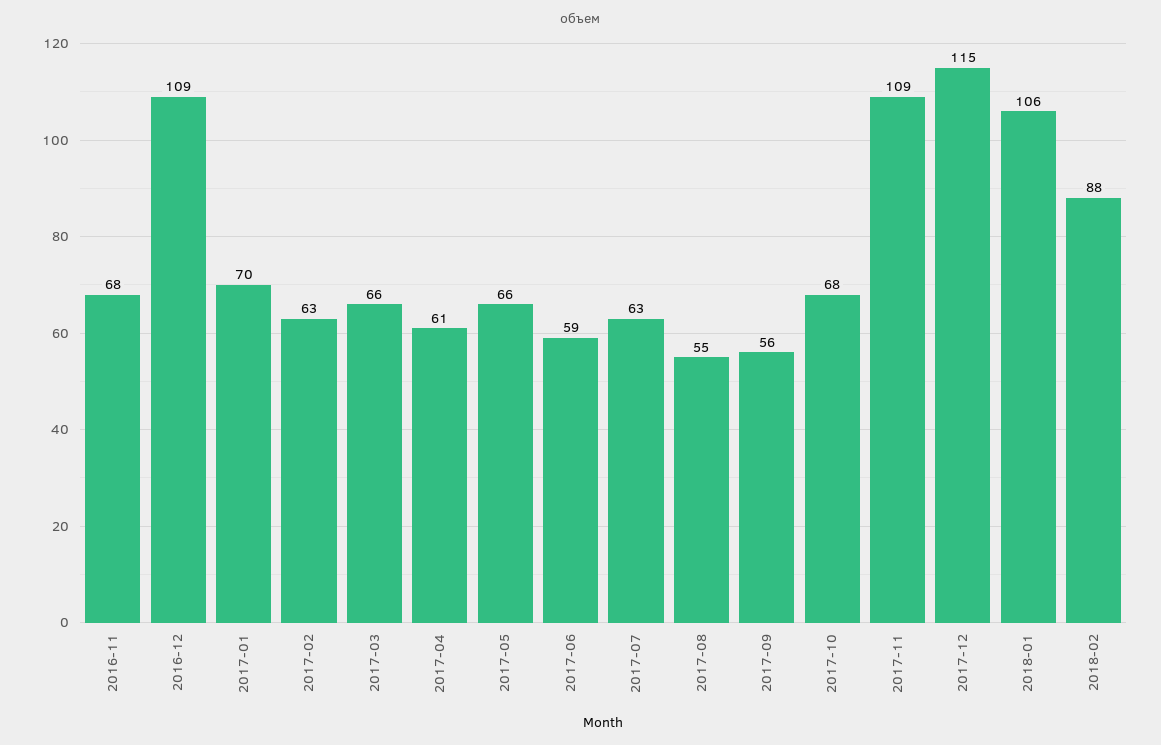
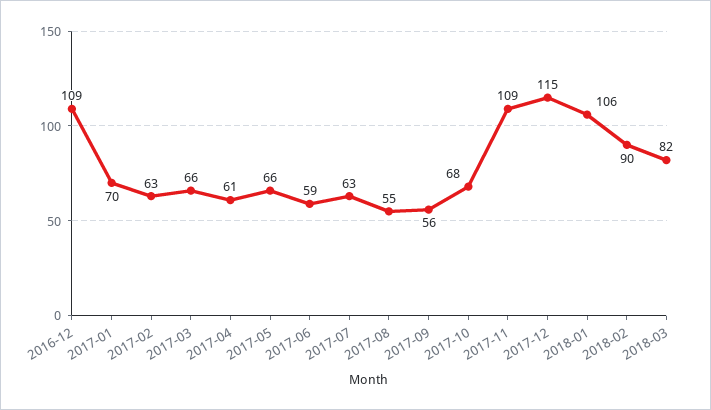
2016-11: 68 -> none
2018-02: 88 -> 90
2018-03: none -> 82

